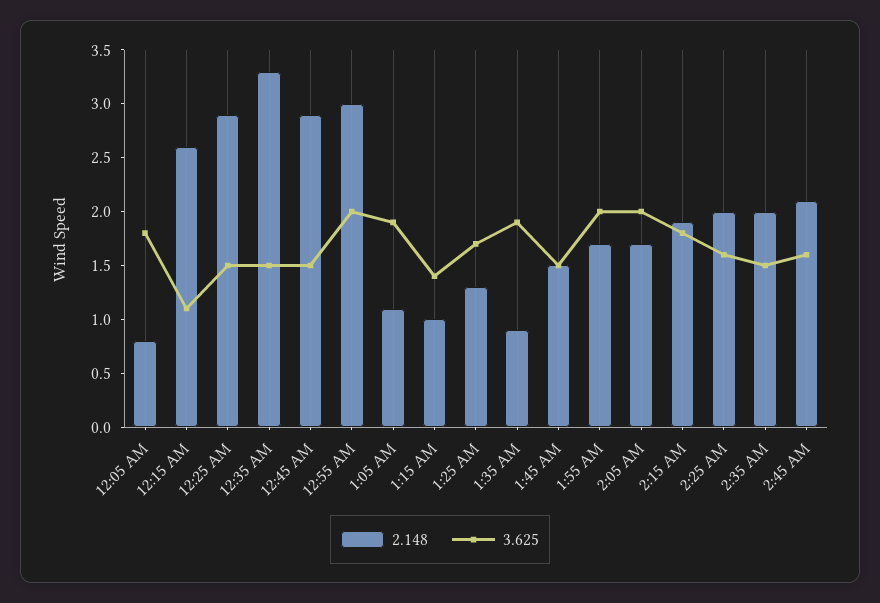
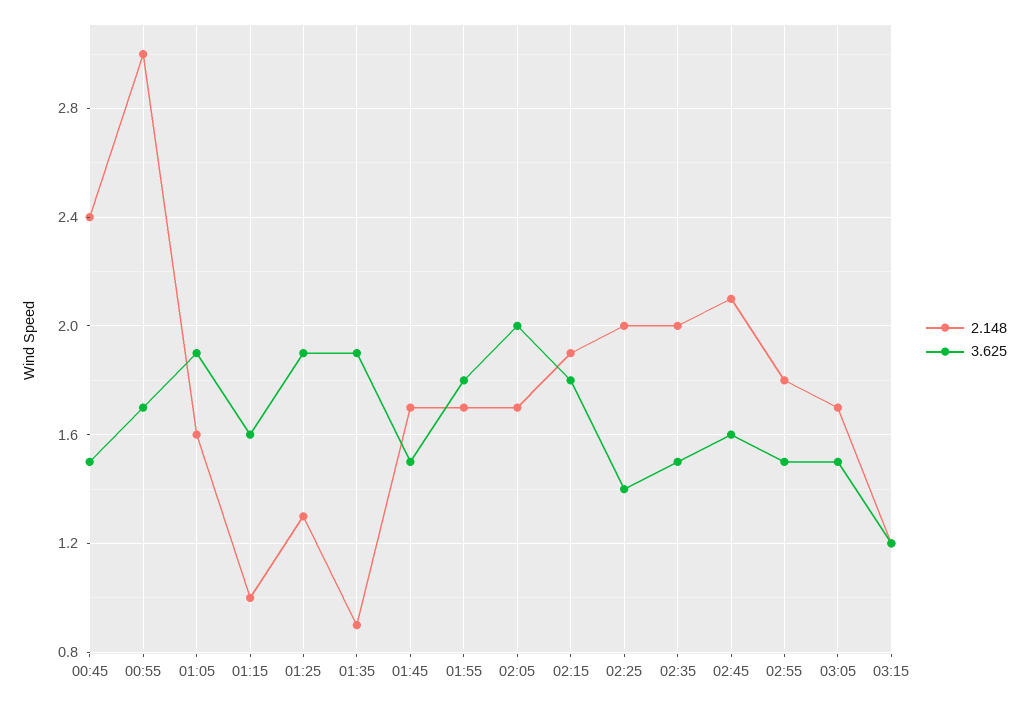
2.148, 12:05 AM: 0.8 -> none
3.625, 12:05 AM: 1.8 -> none
2.148, 12:15 AM: 2.6 -> none
3.625, 12:15 AM: 1.1 -> none
2.148, 12:25 AM: 2.9 -> none
3.625, 12:25 AM: 1.5 -> none
2.148, 12:35 AM: 3.3 -> none
3.625, 12:35 AM: 1.5 -> none
2.148, 12:45 AM: 2.9 -> 2.4
3.625, 12:55 AM: 2 -> 1.7
2.148, 1:05 AM: 1.1 -> 1.6
3.625, 1:15 AM: 1.4 -> 1.6
3.625, 1:25 AM: 1.7 -> 1.9
2.148, 1:45 AM: 1.5 -> 1.7
3.625, 1:55 AM: 2 -> 1.8
3.625, 2:25 AM: 1.6 -> 1.4
2.148, 02:55: none -> 1.8
3.625, 02:55: none -> 1.5
2.148, 03:05: none -> 1.7
3.625, 03:05: none -> 1.5
2.148, 03:15: none -> 1.2
3.625, 03:15: none -> 1.2

